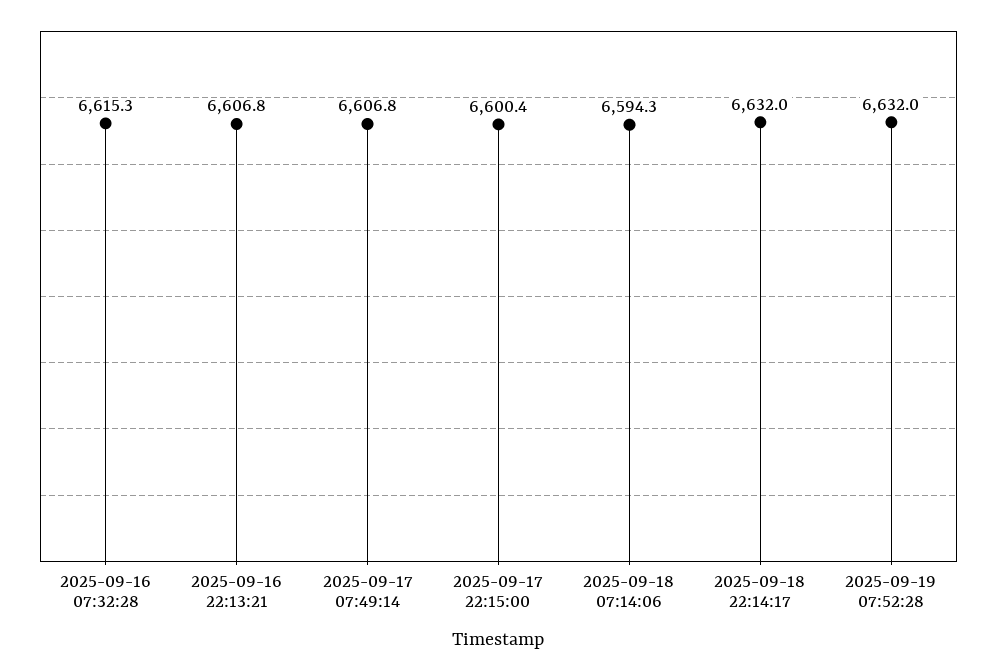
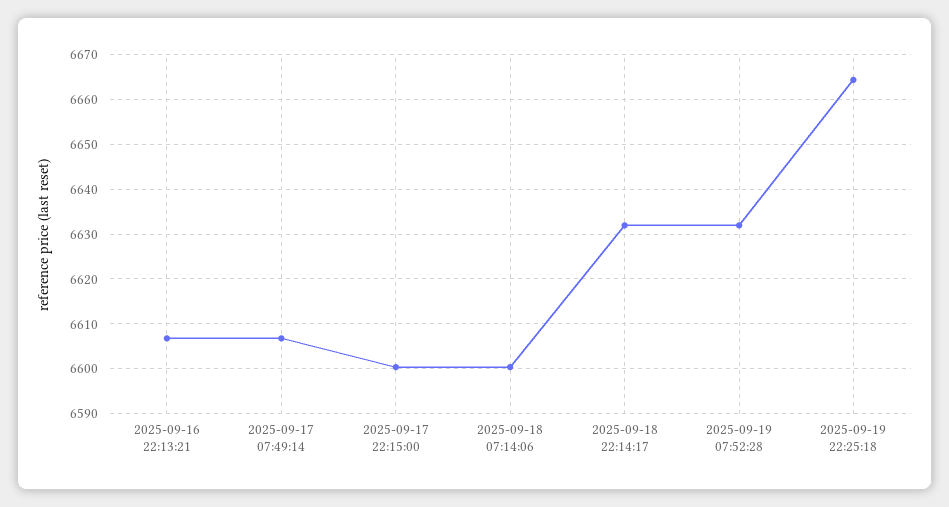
2025-09-16 07:32:28: 6615.3 -> none
2025-09-18 07:14:06: 6594.3 -> 6600
2025-09-19 22:25:18: none -> 6664

